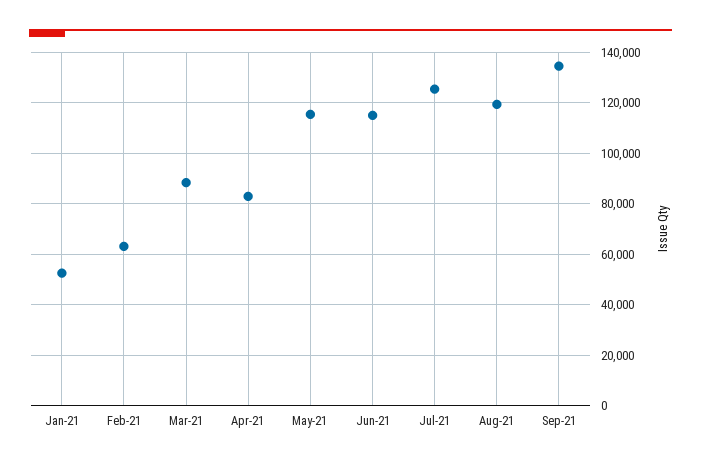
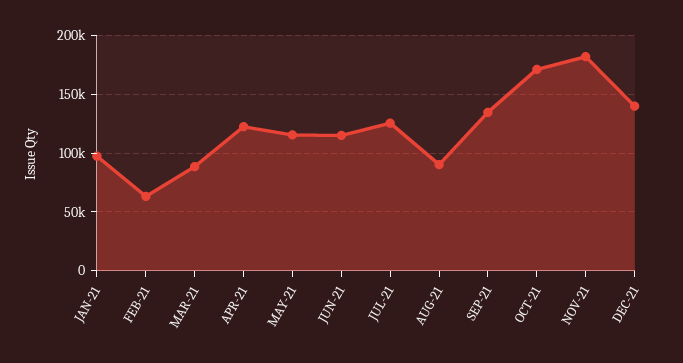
Jan-21: 52500 -> 100000
Apr-21: 82500 -> 120000
Aug-21: 120000 -> 90000
OCT-21: none -> 170000
NOV-21: none -> 180000
DEC-21: none -> 140000

